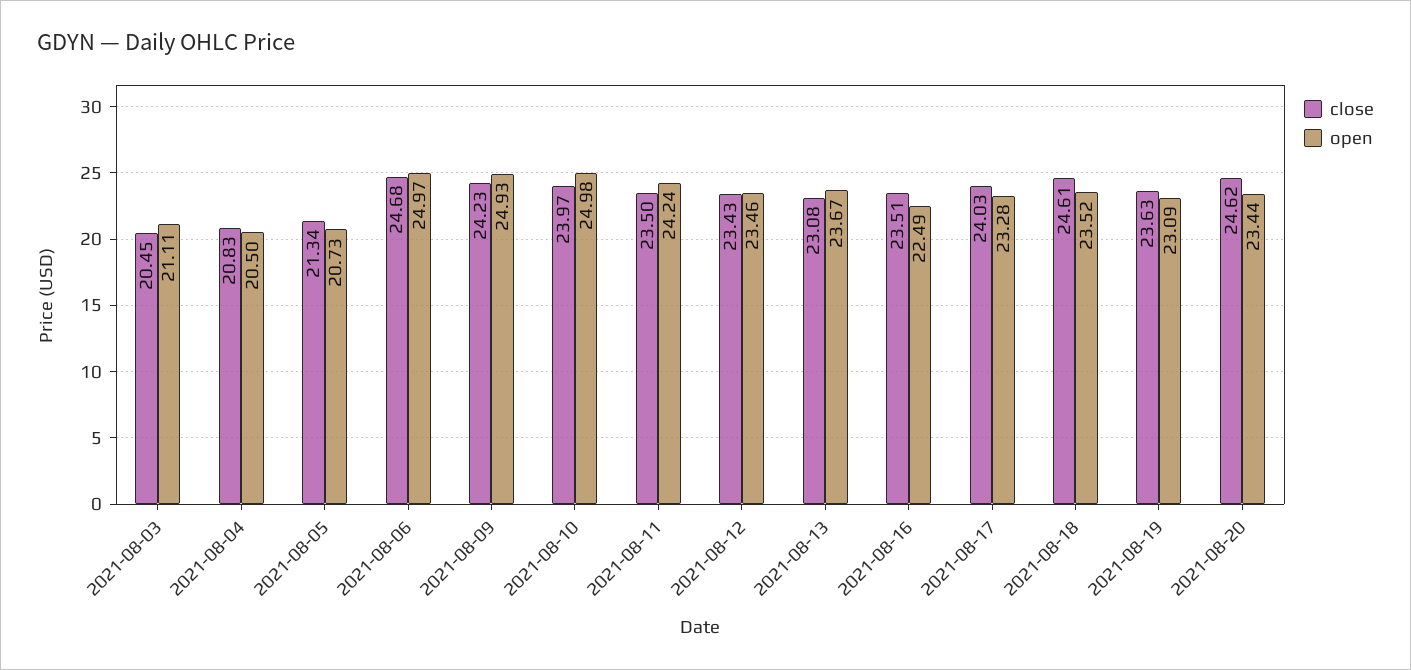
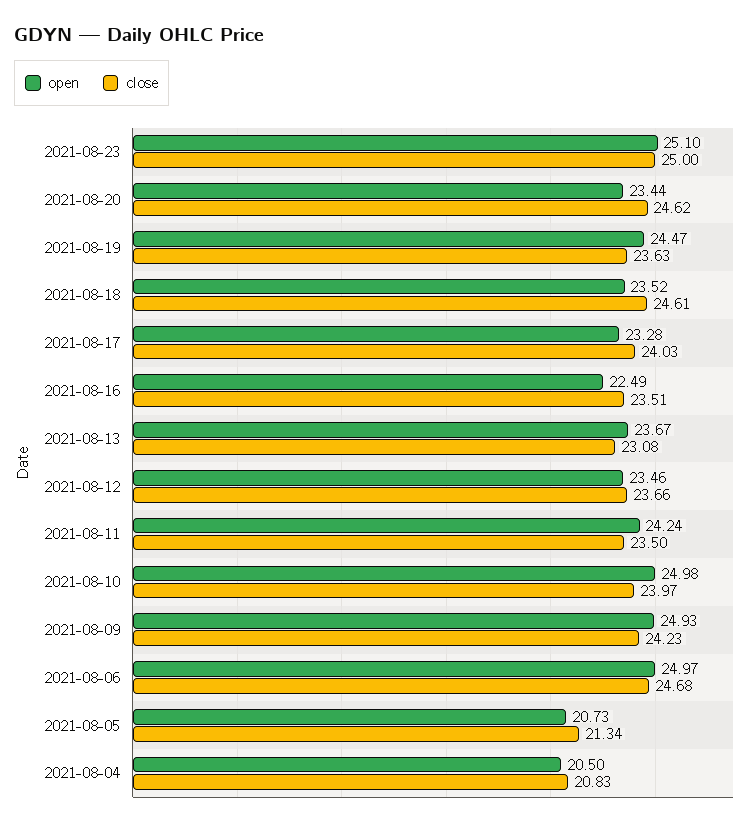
close, 2021-08-03: 20.45 -> none
open, 2021-08-03: 21.11 -> none
close, 2021-08-12: 23.43 -> 23.66
open, 2021-08-19: 23.09 -> 24.47
open, 2021-08-23: none -> 25.1
close, 2021-08-23: none -> 25

